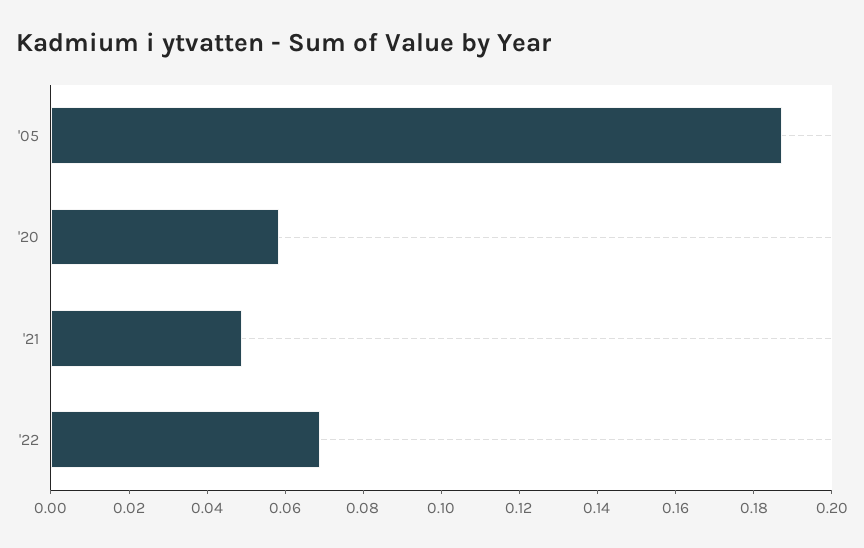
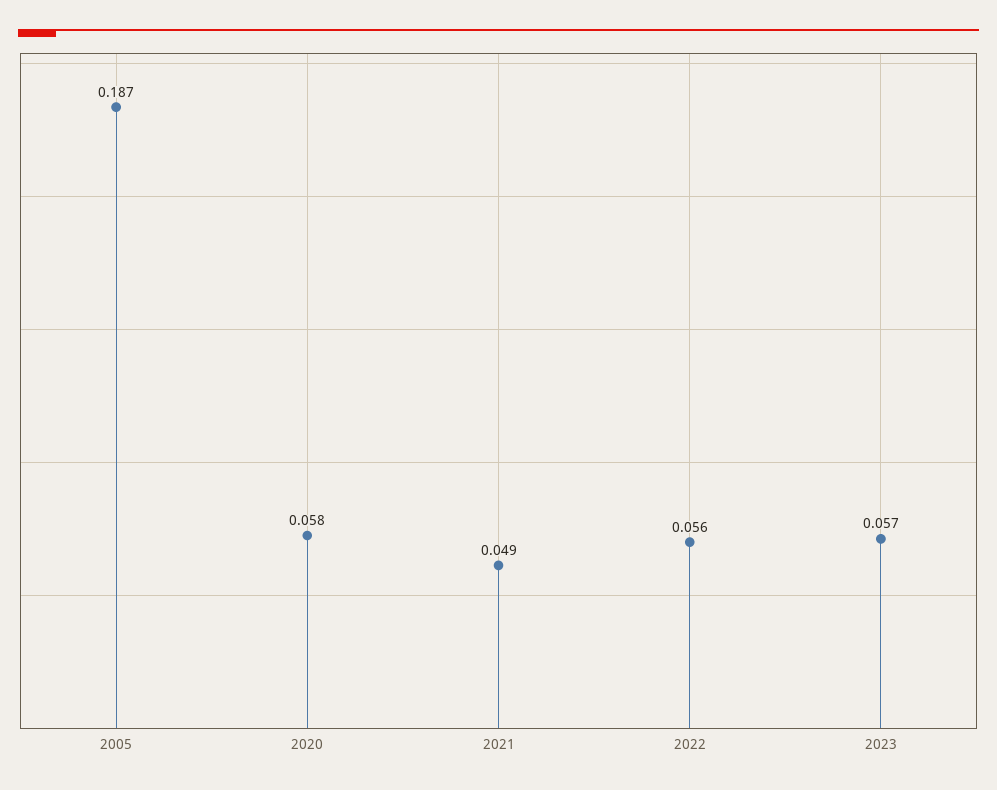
'22: 0.07 -> 0.056
2023: none -> 0.057

